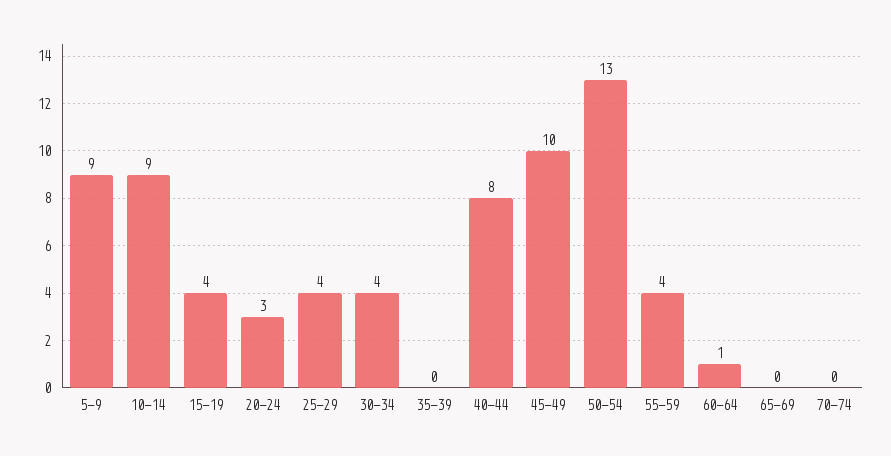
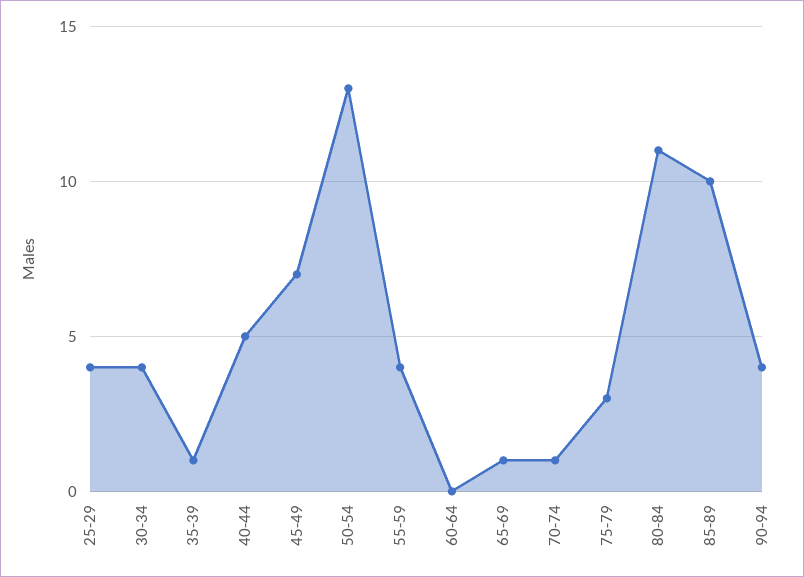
5-9: 9 -> none
10-14: 9 -> none
15-19: 4 -> none
20-24: 3 -> none
35-39: 0 -> 1
40-44: 8 -> 5
45-49: 10 -> 7
60-64: 1 -> 0
65-69: 0 -> 1
70-74: 0 -> 1
75-79: none -> 3
80-84: none -> 11
85-89: none -> 10
90-94: none -> 4

